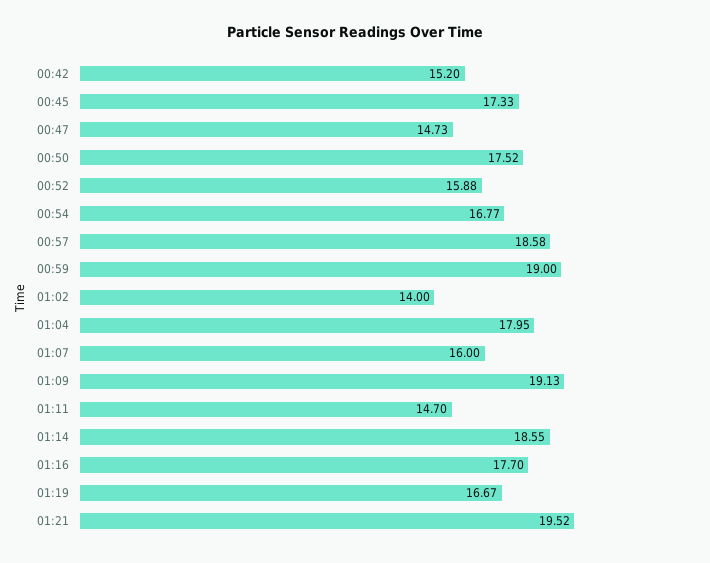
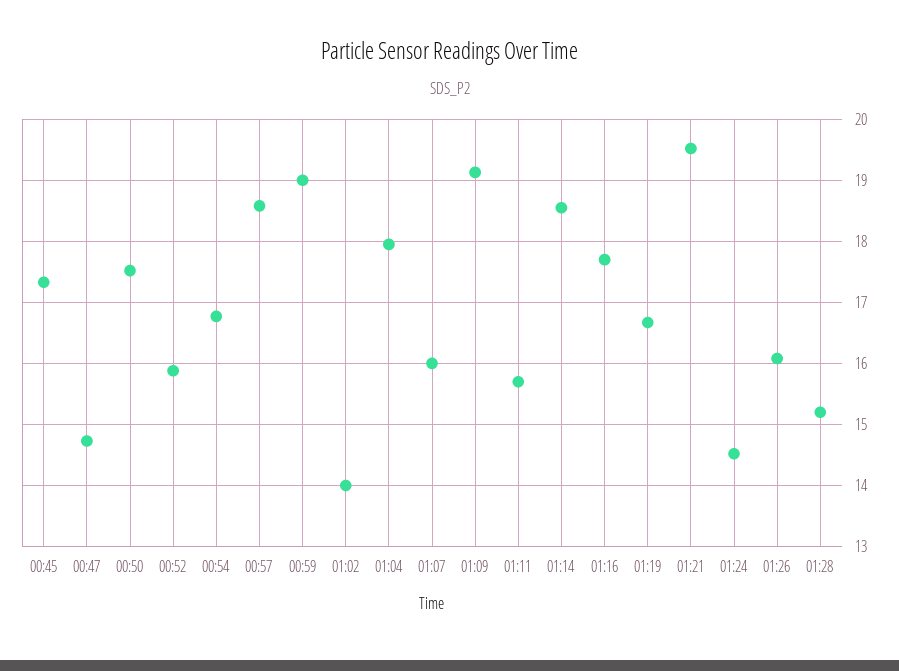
00:42: 15.2 -> none
01:11: 14.7 -> 15.7
01:24: none -> 14.5
01:26: none -> 16.1
01:28: none -> 15.2

